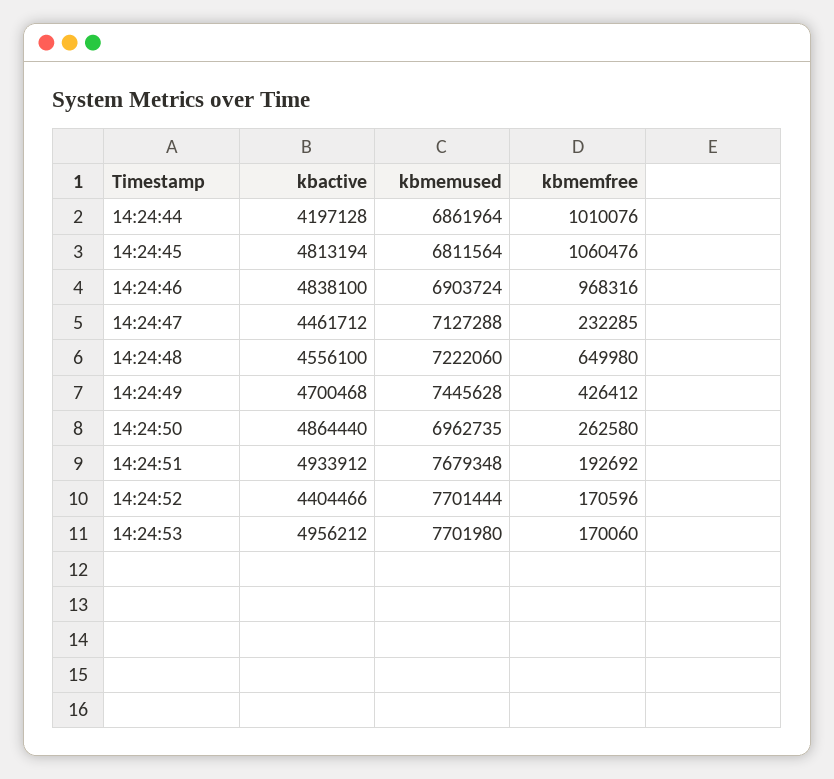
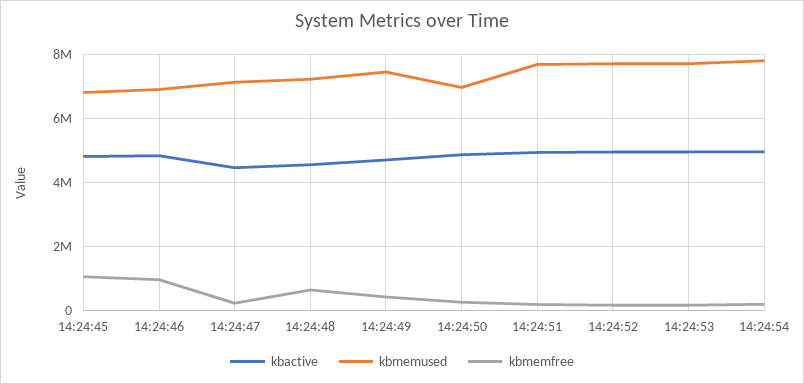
kbactive, 14:24:44: 4197128 -> none
kbmemused, 14:24:44: 6861964 -> none
kbmemfree, 14:24:44: 1010076 -> none
kbactive, 14:24:52: 4404466 -> 5000000
kbactive, 14:24:54: none -> 5000000
kbmemused, 14:24:54: none -> 7800000
kbmemfree, 14:24:54: none -> 200000

